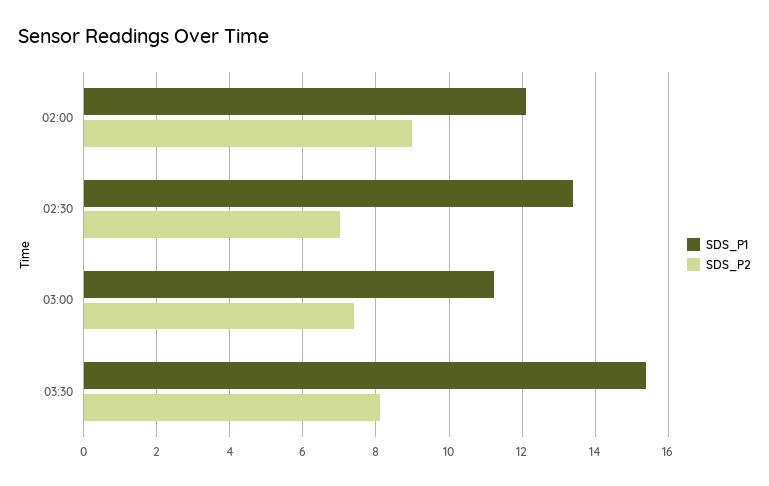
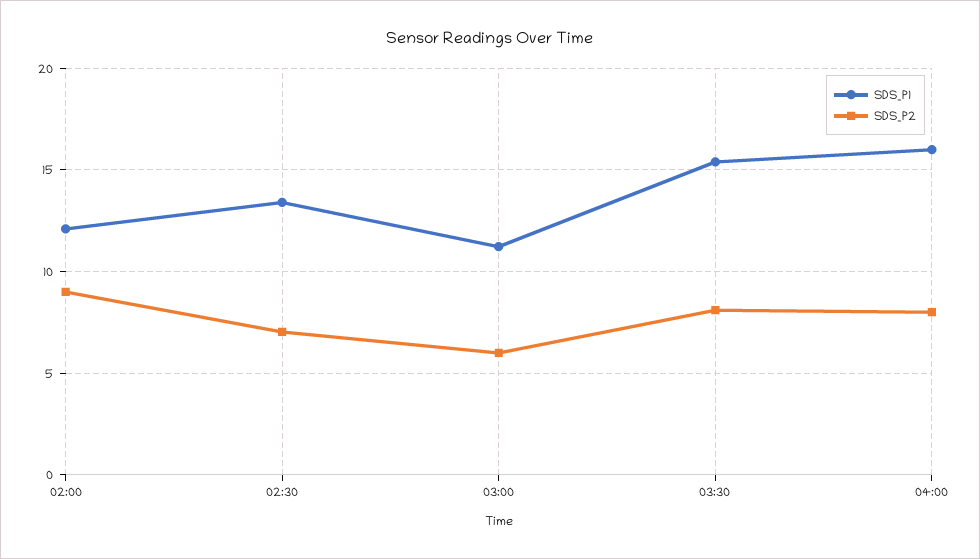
SDS_P2, 03:00: 7.4 -> 6
SDS_P1, 04:00: none -> 16
SDS_P2, 04:00: none -> 8

